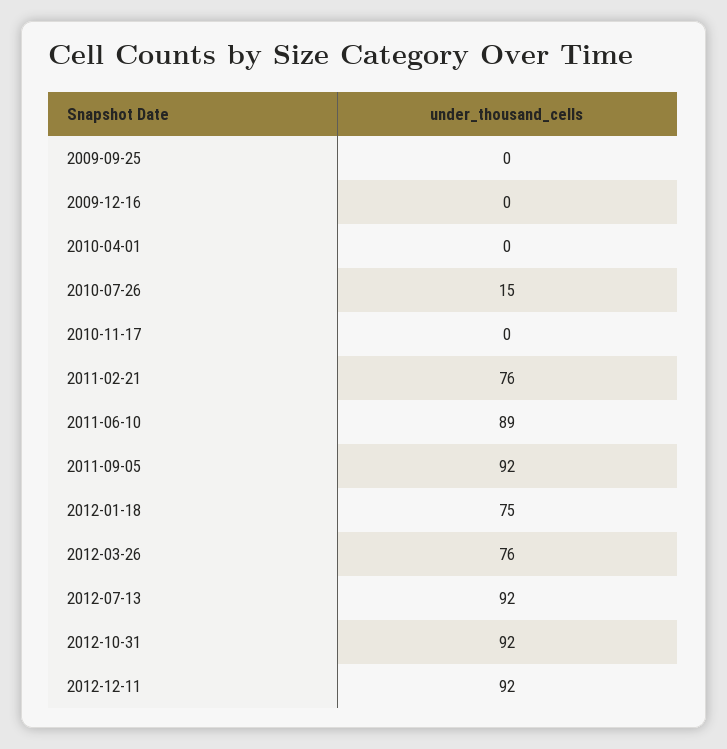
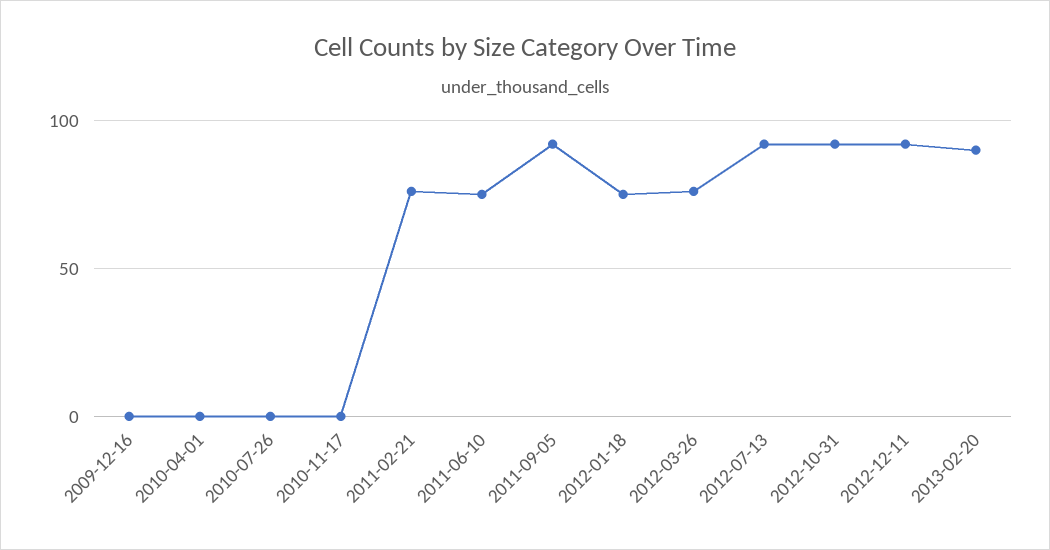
2009-09-25: 0 -> none
2010-07-26: 15 -> 0
2011-06-10: 89 -> 75
2013-02-20: none -> 90

